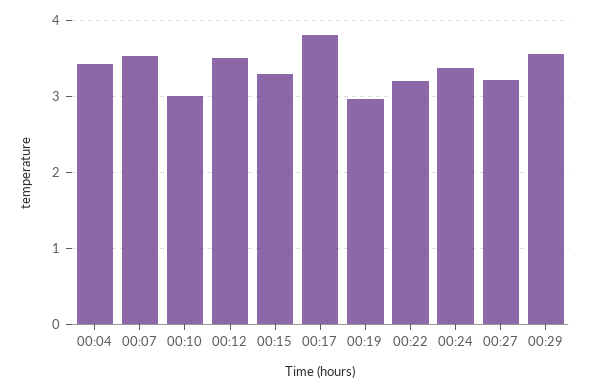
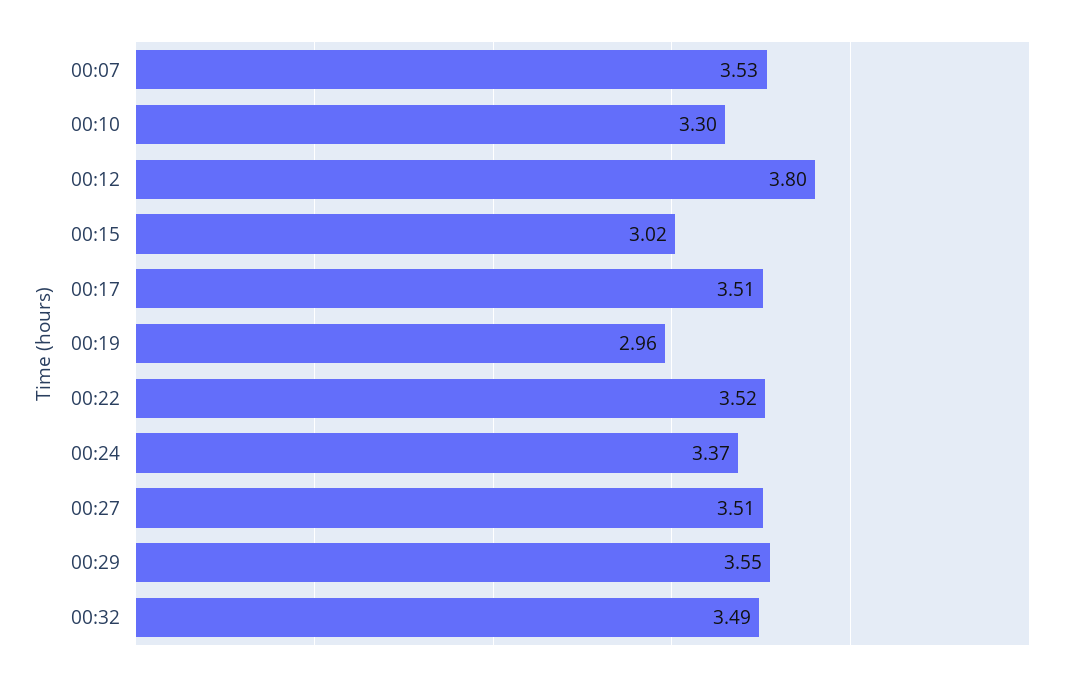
00:04: 3.4 -> none
00:10: 3 -> 3.3
00:12: 3.5 -> 3.8
00:15: 3.3 -> 3.02
00:17: 3.8 -> 3.51
00:22: 3.2 -> 3.52
00:27: 3.2 -> 3.51
00:32: none -> 3.49

